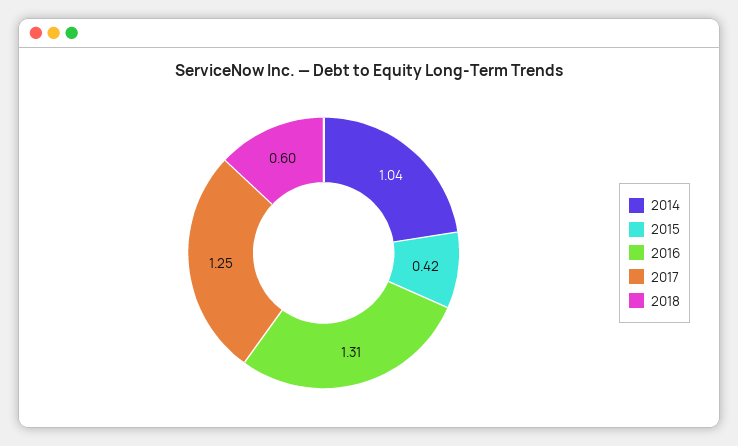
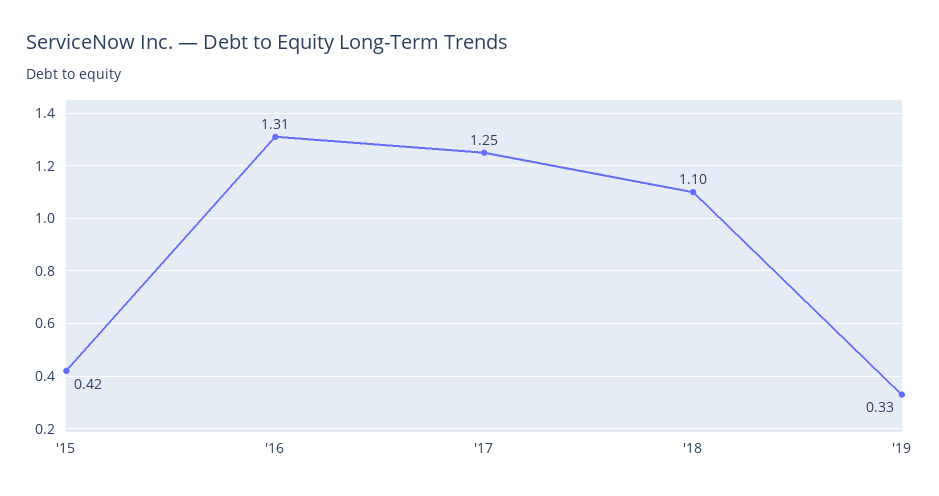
2014: 1.04 -> none
2018: 0.6 -> 1.1
'19: none -> 0.33

